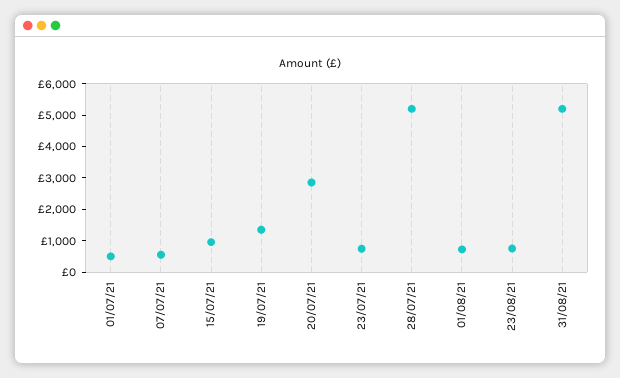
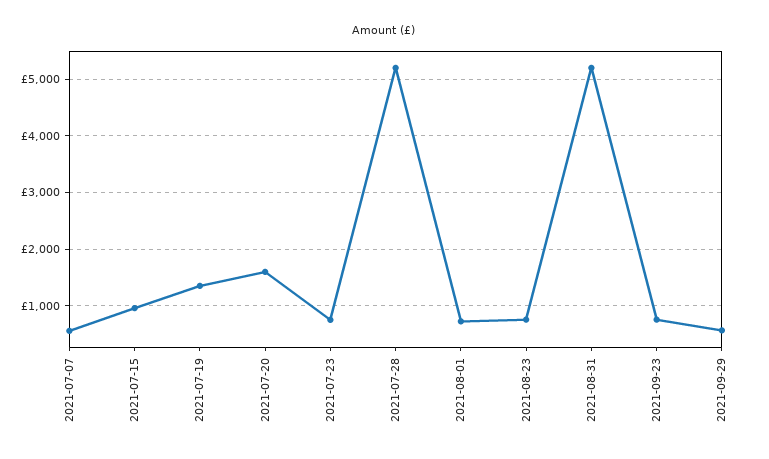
01/07/21: 500 -> none
20/07/21: 3000 -> 1600
2021-09-23: none -> 800
2021-09-29: none -> 600

